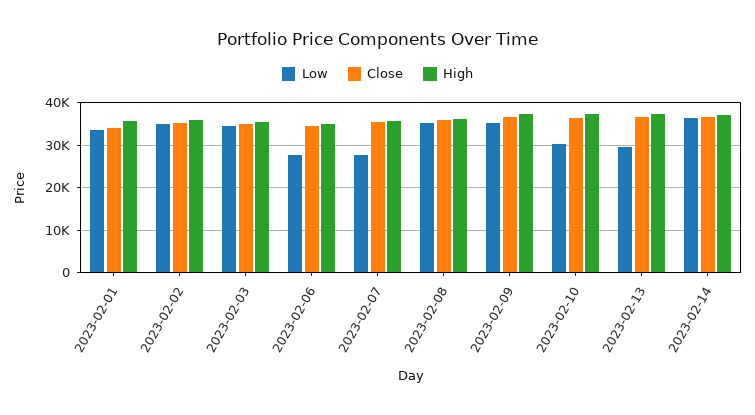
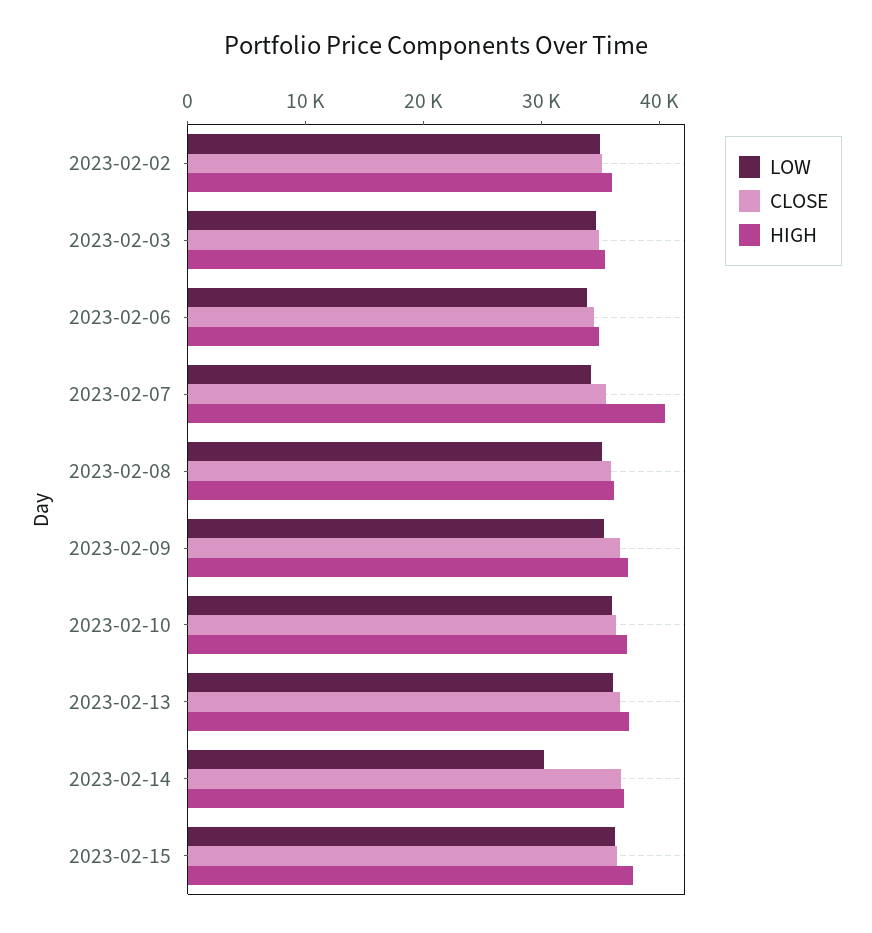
Low, 2023-02-01: 34000 -> none
Close, 2023-02-01: 34000 -> none
High, 2023-02-01: 36000 -> none
Low, 2023-02-06: 28000 -> 34000
Low, 2023-02-07: 28000 -> 34000
High, 2023-02-07: 36000 -> 40000
Low, 2023-02-10: 30000 -> 36000
Low, 2023-02-13: 30000 -> 36000
Low, 2023-02-14: 36000 -> 30000
Low, 2023-02-15: none -> 36000
Close, 2023-02-15: none -> 36000
High, 2023-02-15: none -> 38000

